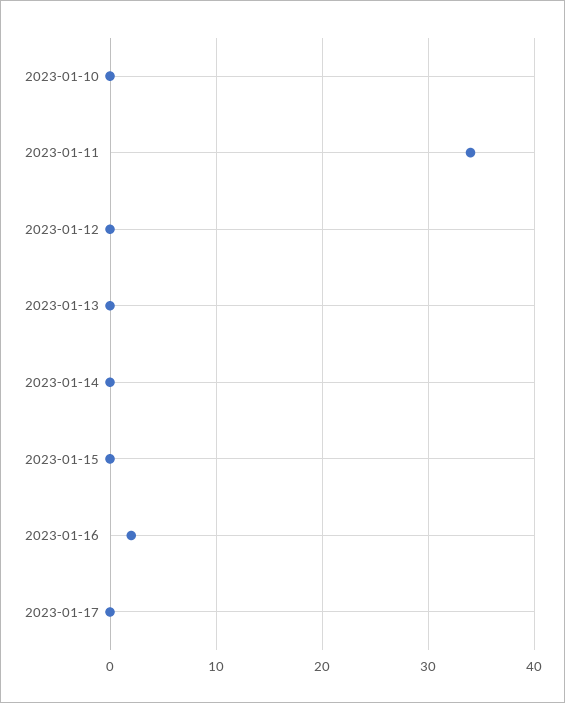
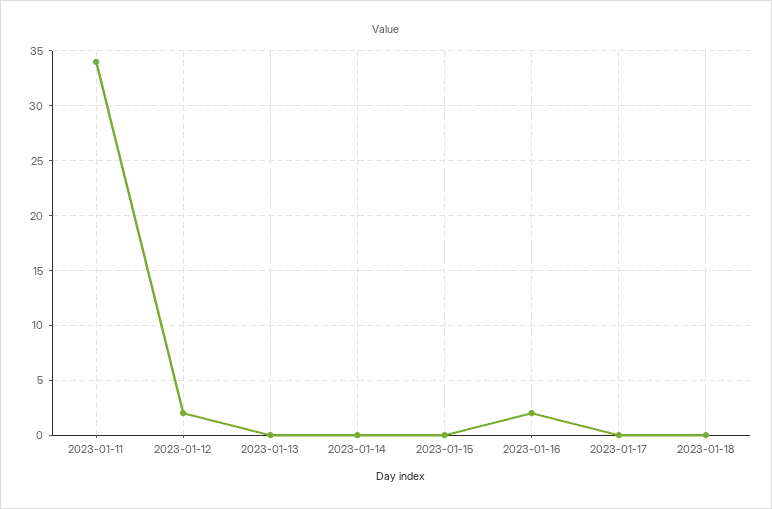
2023-01-10: 0 -> none
2023-01-12: 0 -> 2
2023-01-18: none -> 0

